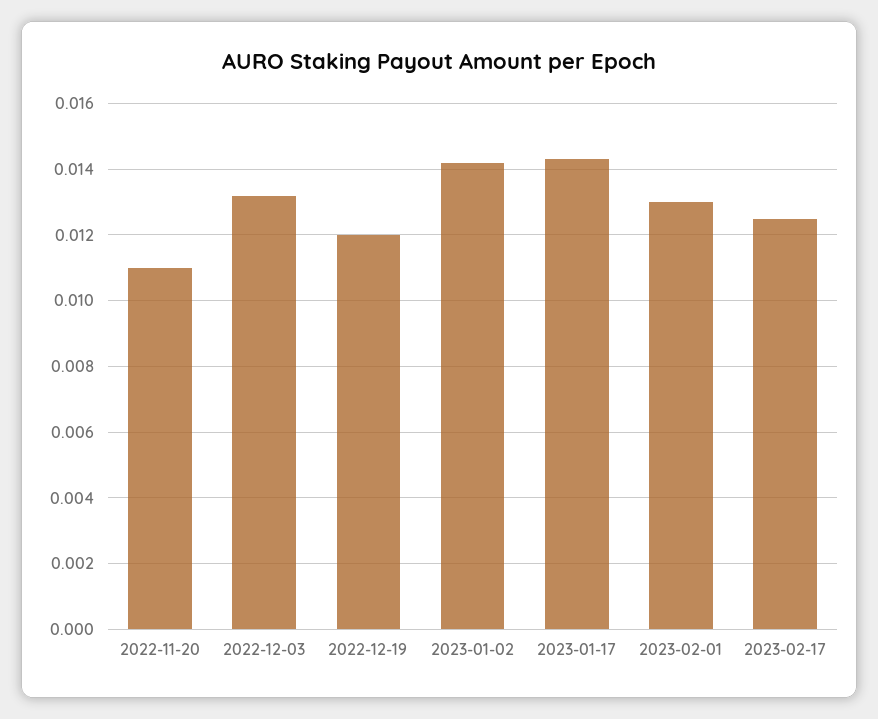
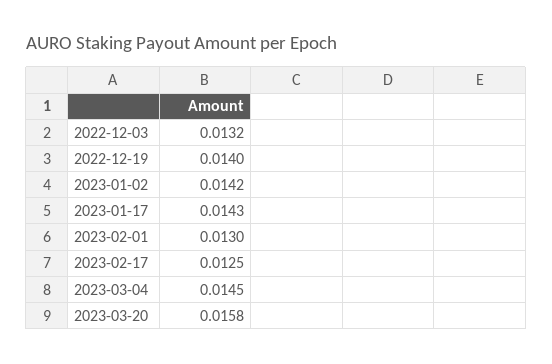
2022-11-20: 0.011 -> none
2022-12-19: 0.012 -> 0.014
2023-03-04: none -> 0.0145
2023-03-20: none -> 0.0158

